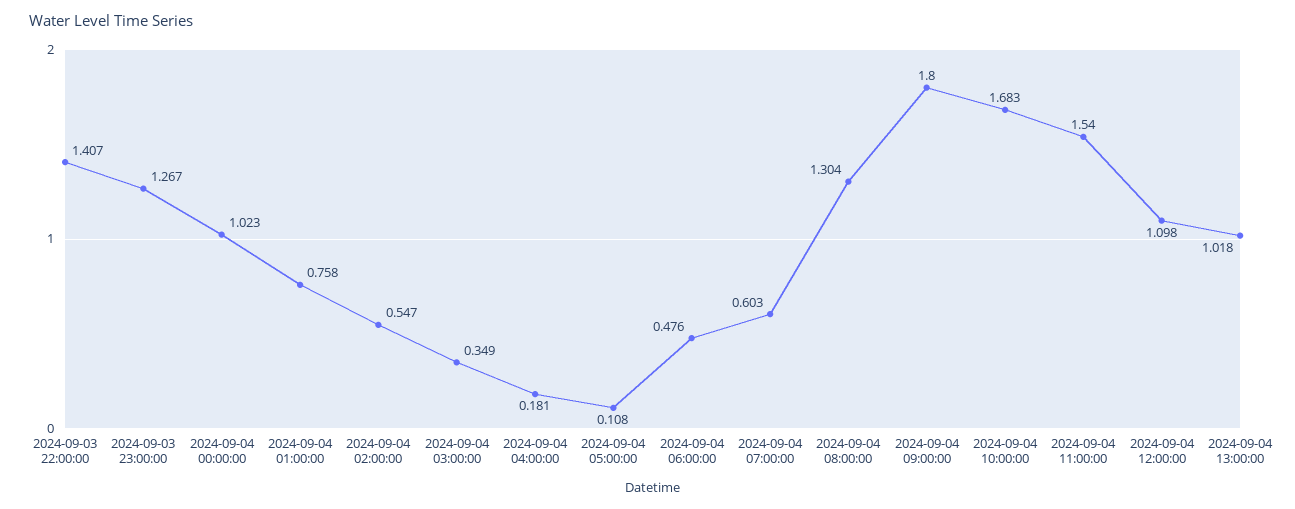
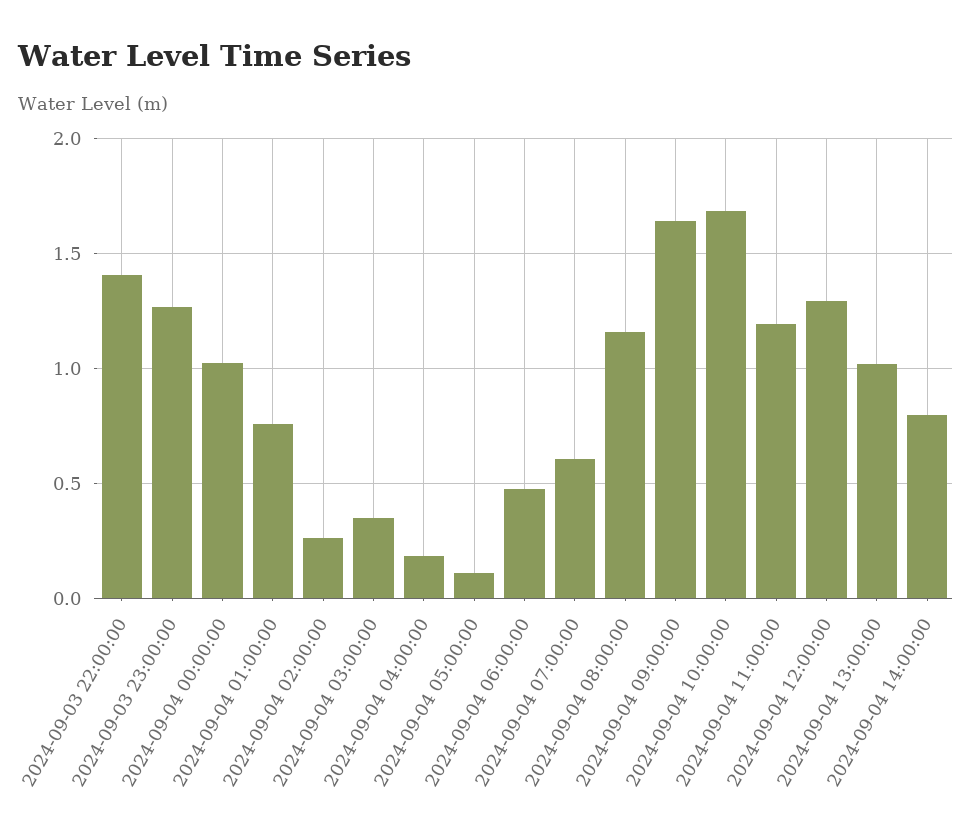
2024-09-04 02:00:00: 0.547 -> 0.25
2024-09-04 08:00:00: 1.304 -> 1.15
2024-09-04 09:00:00: 1.8 -> 1.65
2024-09-04 11:00:00: 1.54 -> 1.2
2024-09-04 12:00:00: 1.098 -> 1.3
2024-09-04 14:00:00: none -> 0.8

